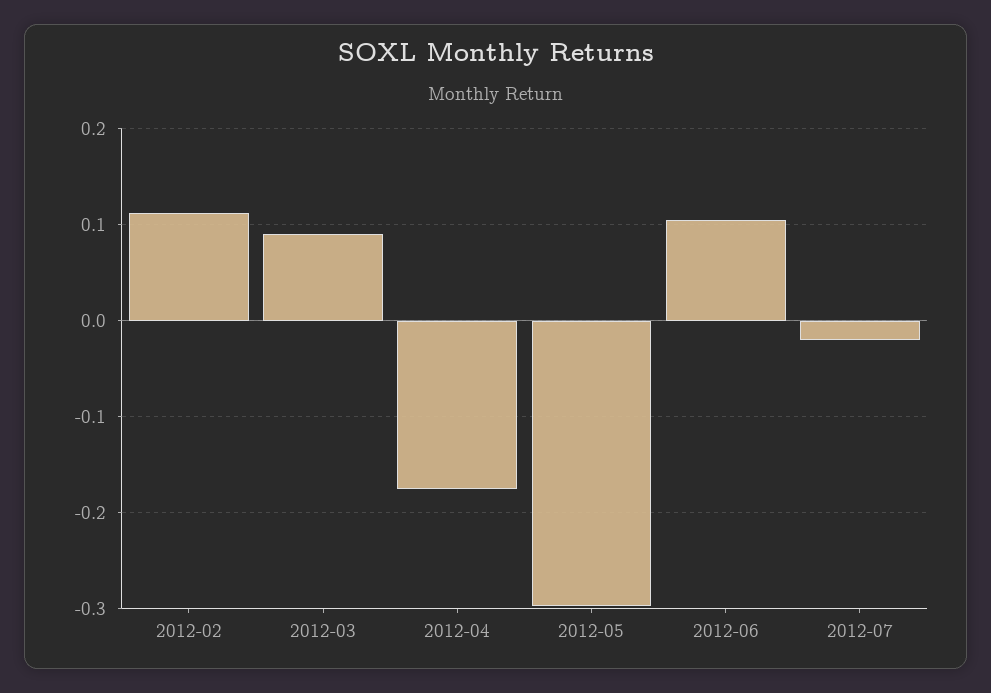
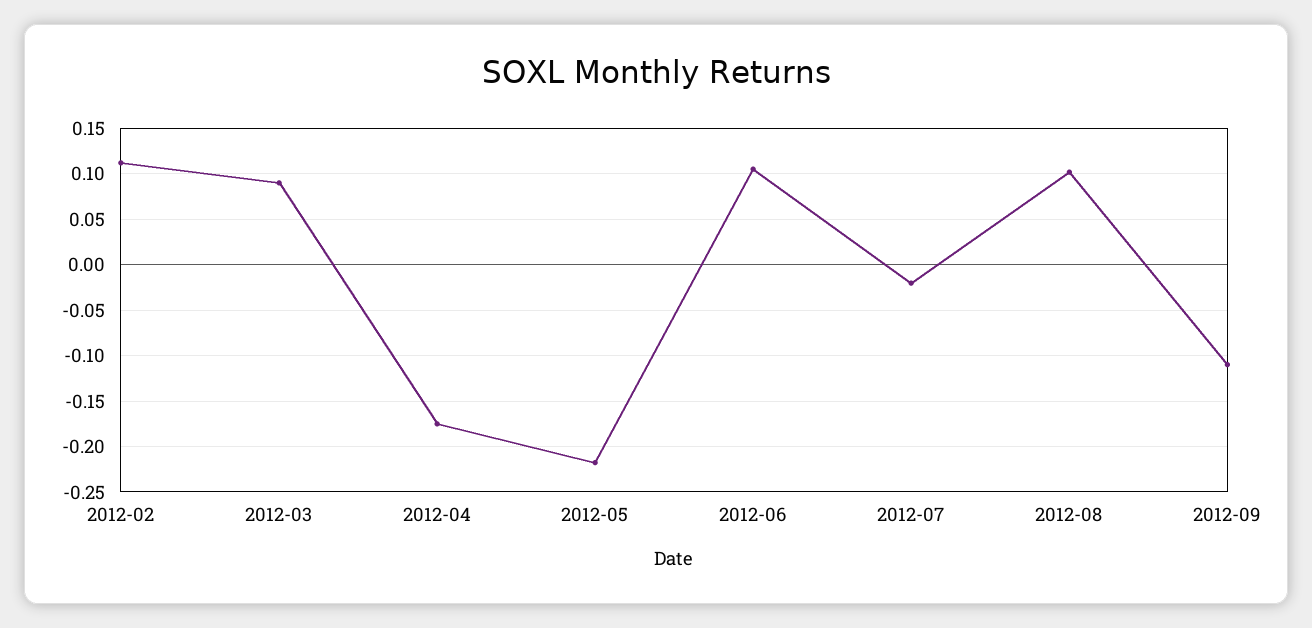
2012-05: -0.3 -> -0.22
2012-08: none -> 0.1
2012-09: none -> -0.11

